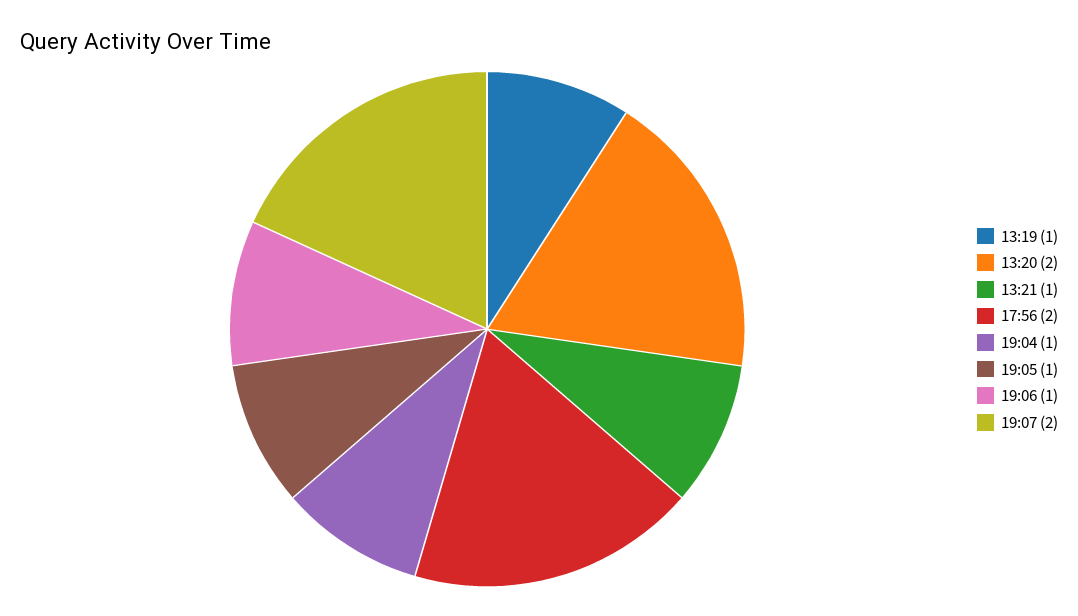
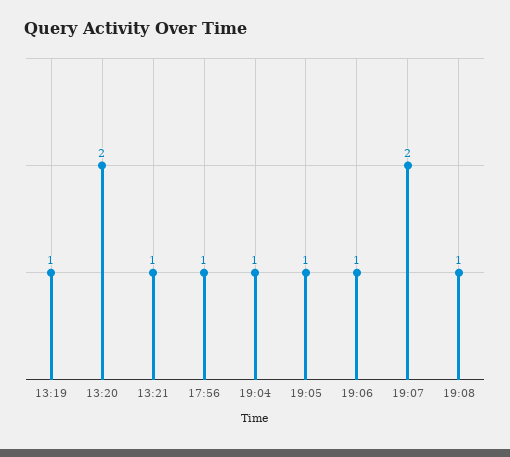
17:56: 2 -> 1
19:08: none -> 1

